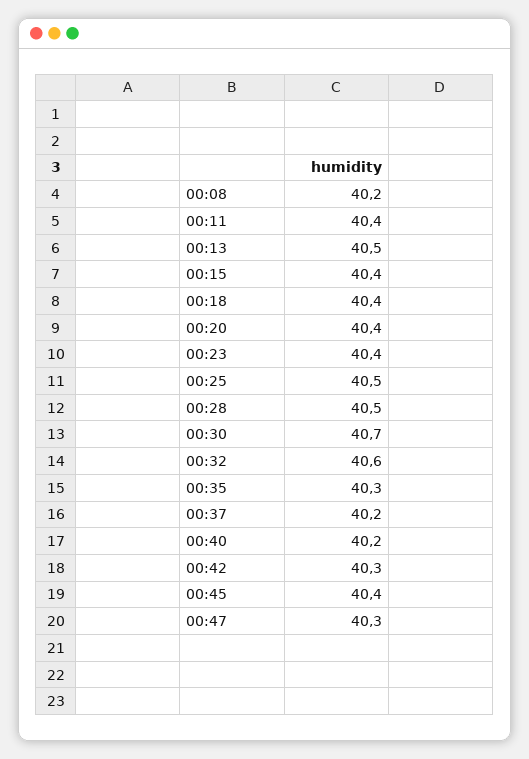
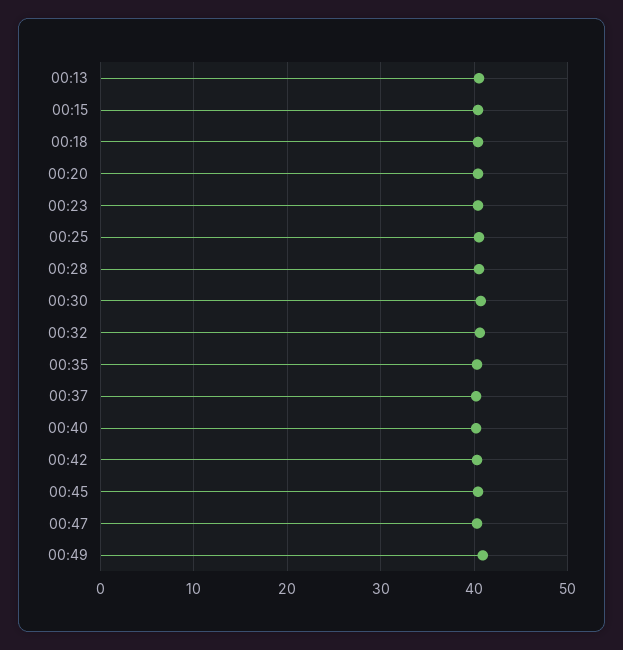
00:08: 40.2 -> none
00:11: 40.4 -> none
00:49: none -> 41

